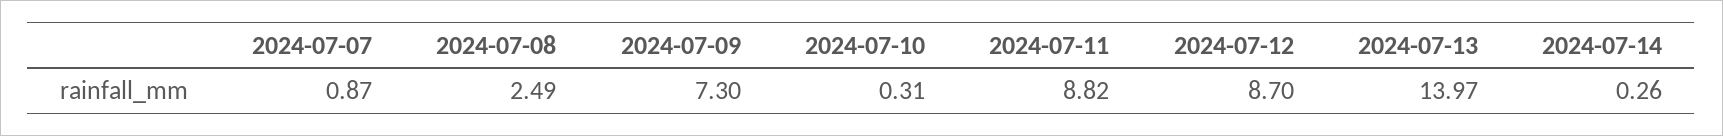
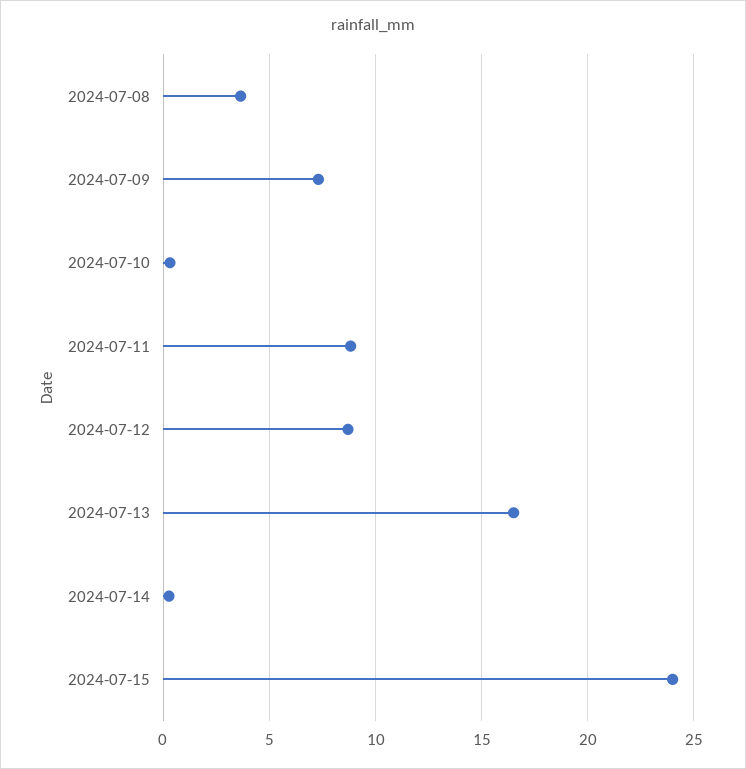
2024-07-07: 0.87 -> none
2024-07-08: 2.49 -> 3.5
2024-07-13: 13.97 -> 16.5
2024-07-15: none -> 24

